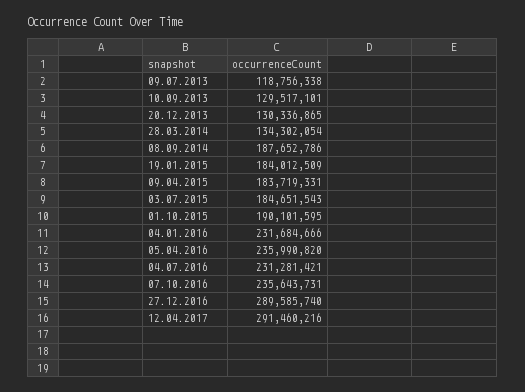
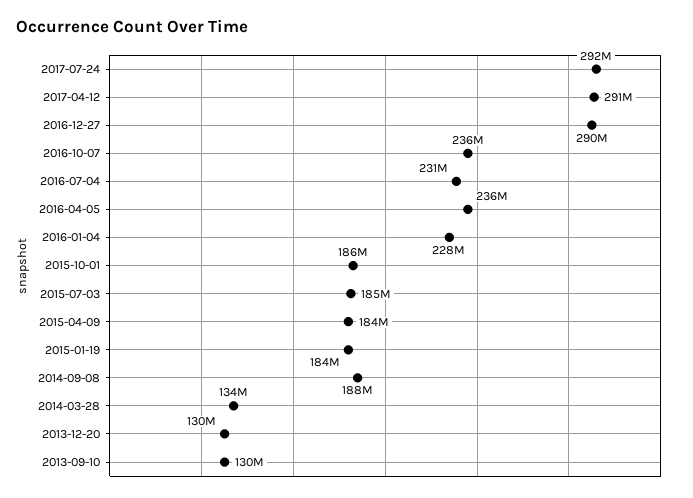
09.07.2013: 118756338 -> none
01.10.2015: 190101595 -> 186000000
04.01.2016: 231684666 -> 228000000
2017-07-24: none -> 292000000

